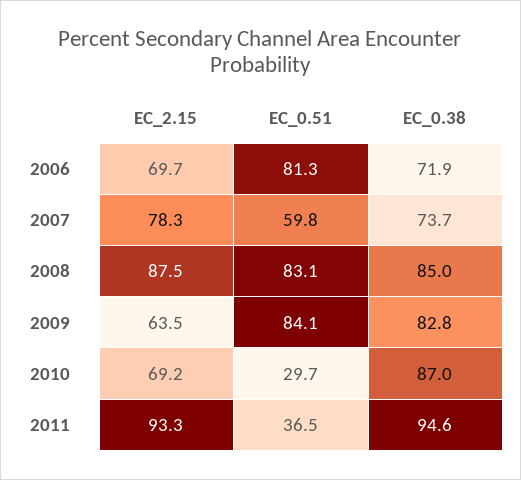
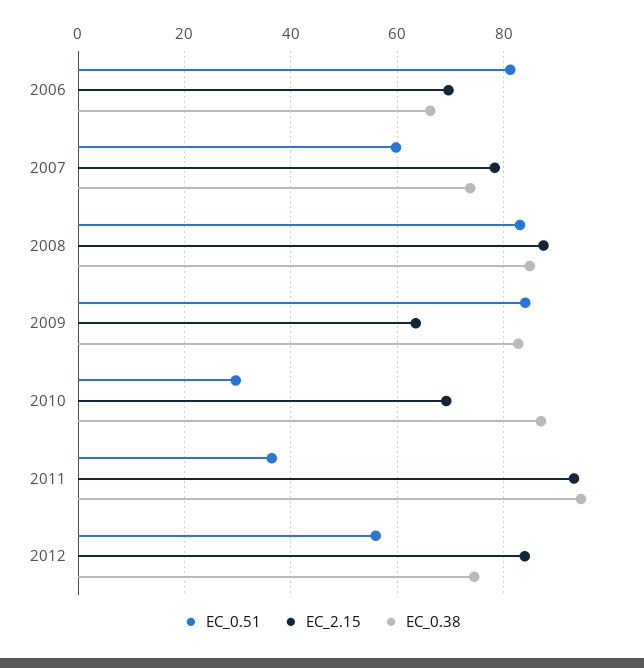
EC_0.38, 2006: 71.9 -> 66
EC_0.51, 2012: none -> 56
EC_2.15, 2012: none -> 84
EC_0.38, 2012: none -> 74

